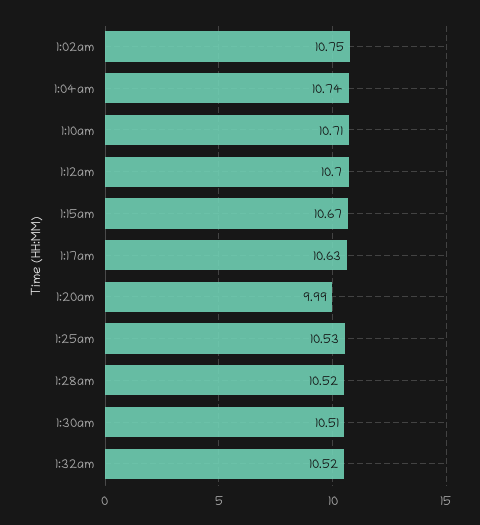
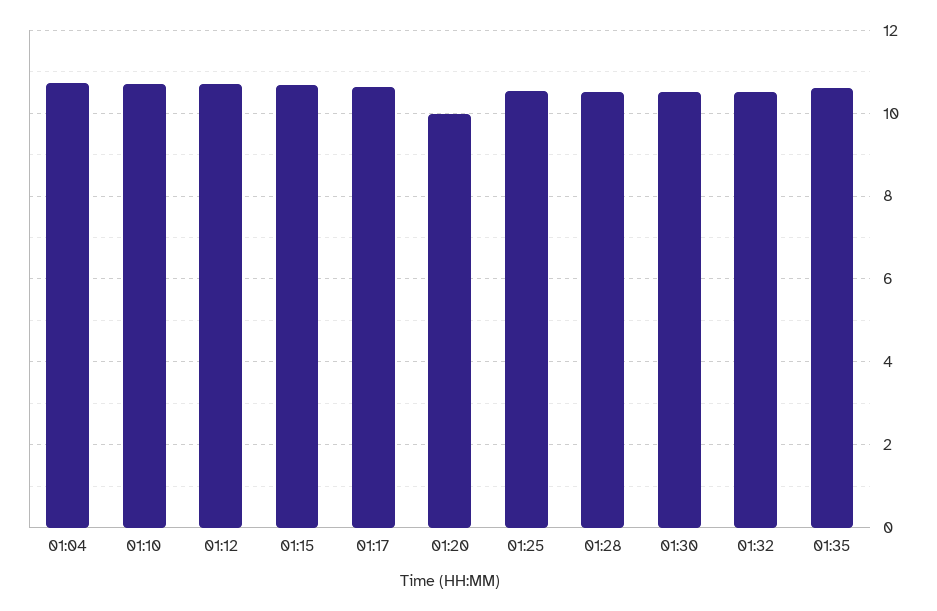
1:02am: 10.75 -> none
01:35: none -> 10.6

